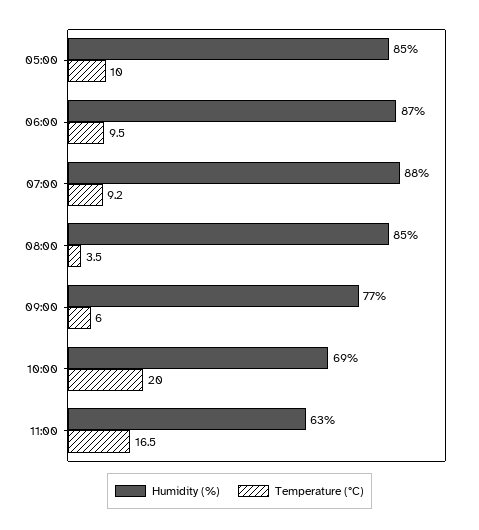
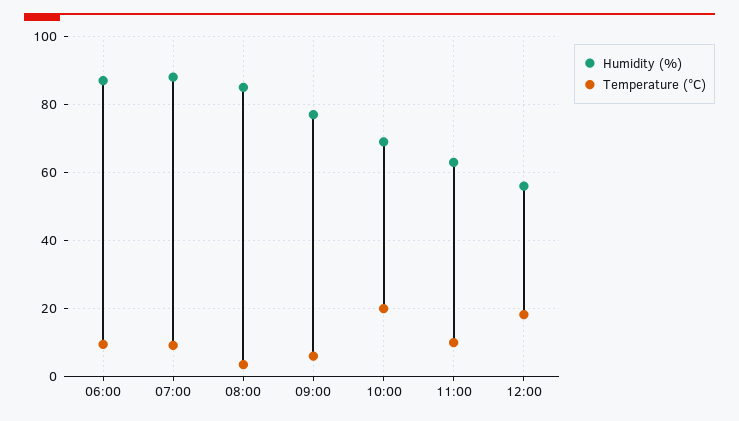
Humidity (%), 05:00: 85 -> none
Temperature (°C), 05:00: 10 -> none
Temperature (°C), 11:00: 16.5 -> 10
Humidity (%), 12:00: none -> 56
Temperature (°C), 12:00: none -> 18

